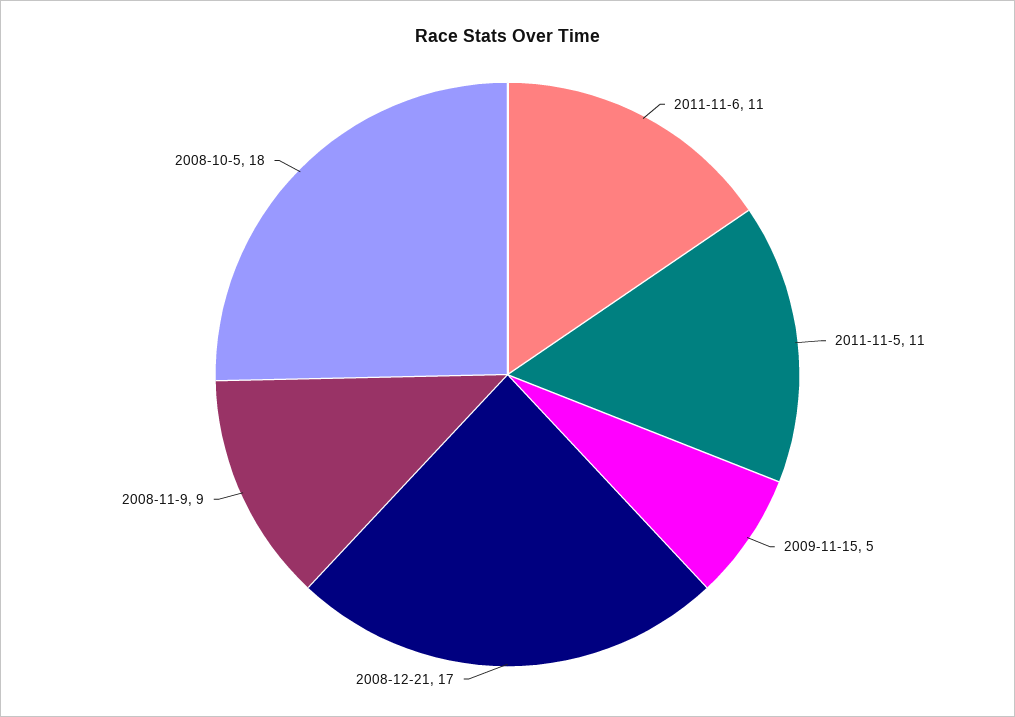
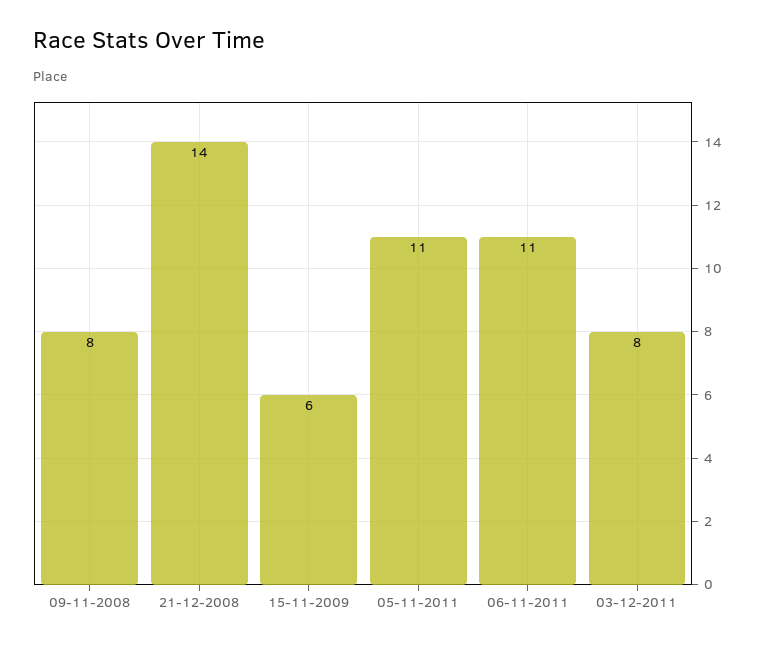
2009-11-15: 5 -> 6
2008-12-21: 17 -> 14
2008-11-9: 9 -> 8
2008-10-5: 18 -> none
03-12-2011: none -> 8

